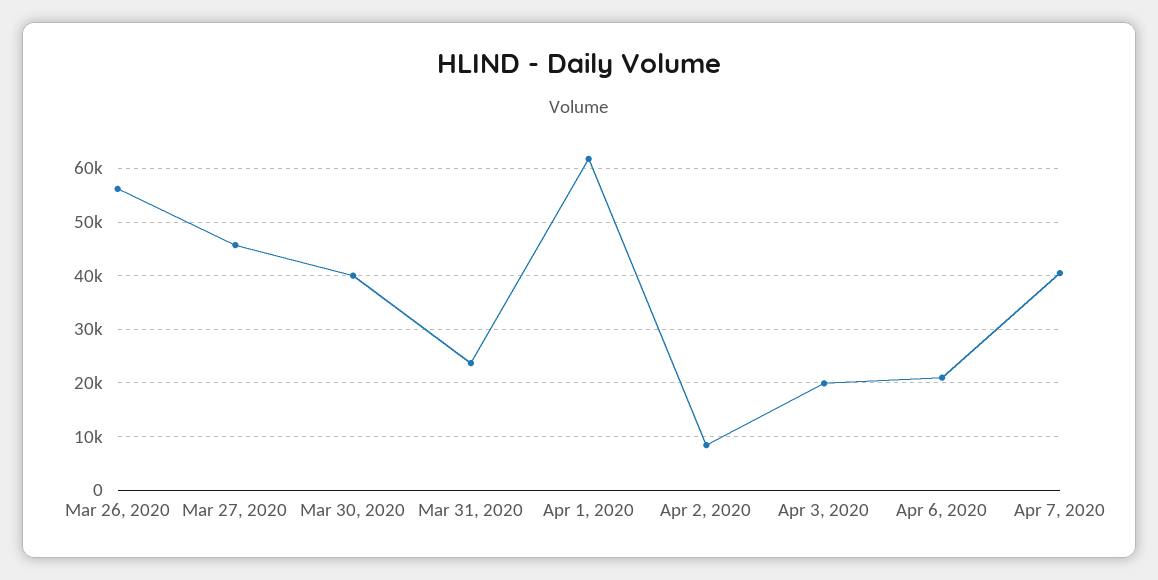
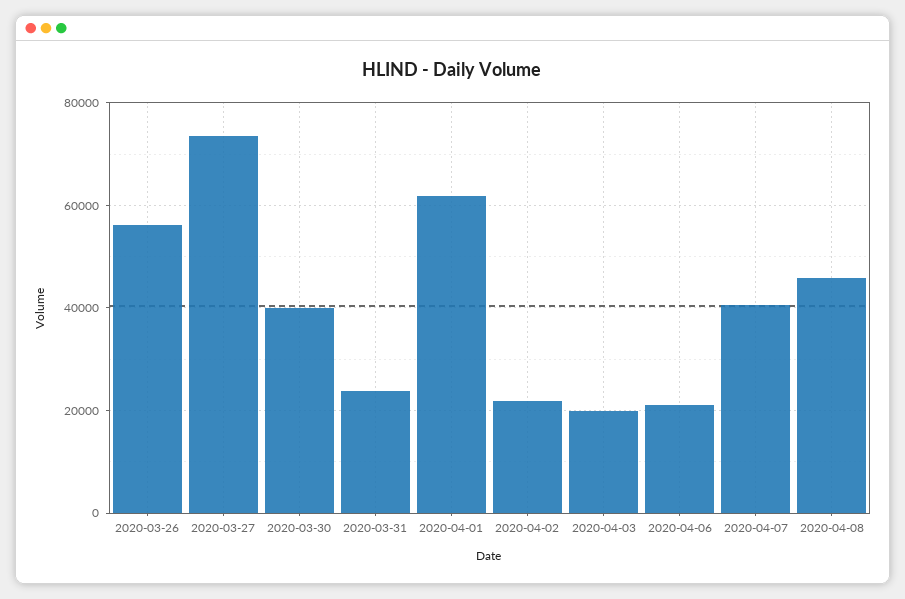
Mar 27, 2020: 46000 -> 74000
Apr 2, 2020: 8000 -> 22000
2020-04-08: none -> 46000

